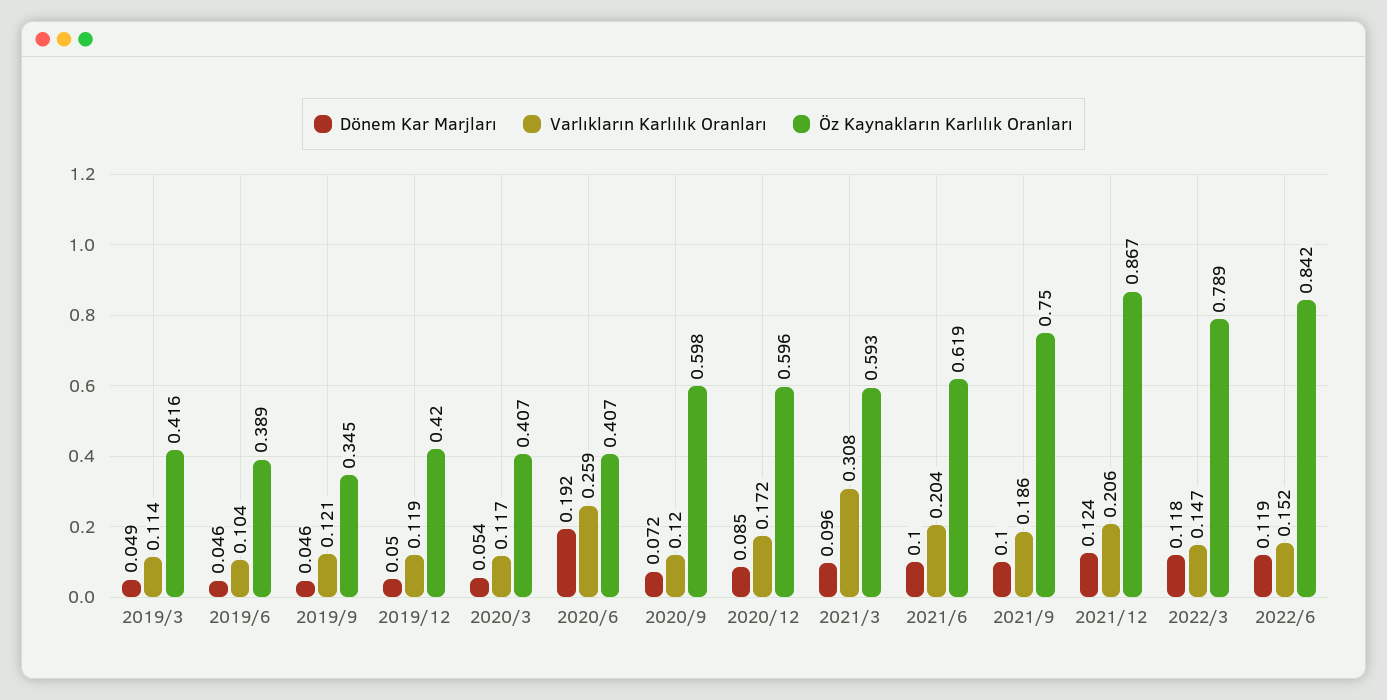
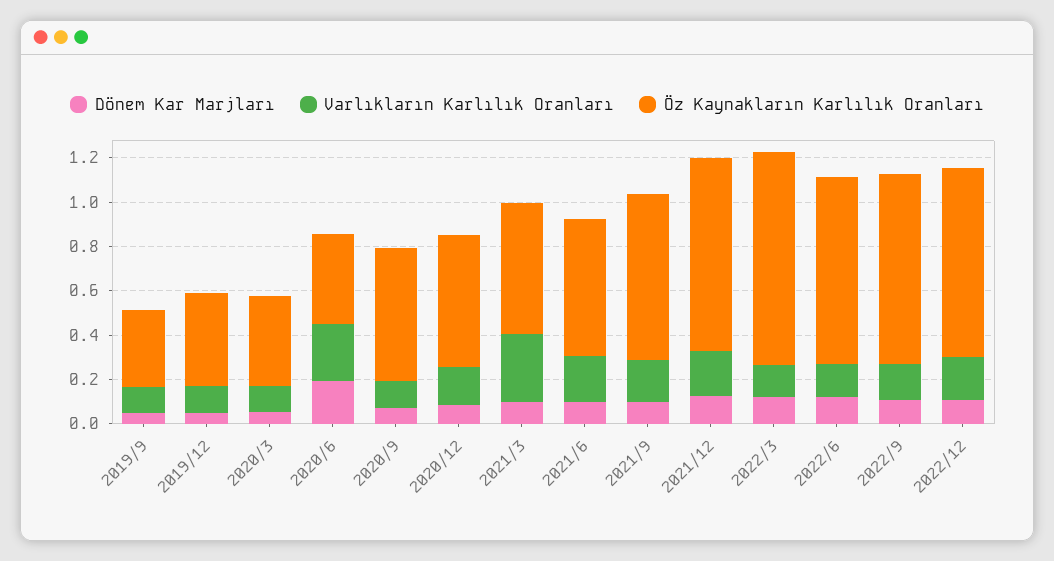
Dönem Kar Marjları, 2019/3: 0.049 -> none
Varlıkların Karlılık Oranları, 2019/3: 0.114 -> none
Öz Kaynakların Karlılık Oranları, 2019/3: 0.416 -> none
Dönem Kar Marjları, 2019/6: 0.046 -> none
Varlıkların Karlılık Oranları, 2019/6: 0.104 -> none
Öz Kaynakların Karlılık Oranları, 2019/6: 0.389 -> none
Öz Kaynakların Karlılık Oranları, 2022/3: 0.789 -> 0.95
Dönem Kar Marjları, 2022/9: none -> 0.1
Varlıkların Karlılık Oranları, 2022/9: none -> 0.15
Öz Kaynakların Karlılık Oranları, 2022/9: none -> 0.85
Dönem Kar Marjları, 2022/12: none -> 0.1
Varlıkların Karlılık Oranları, 2022/12: none -> 0.2
Öz Kaynakların Karlılık Oranları, 2022/12: none -> 0.85

